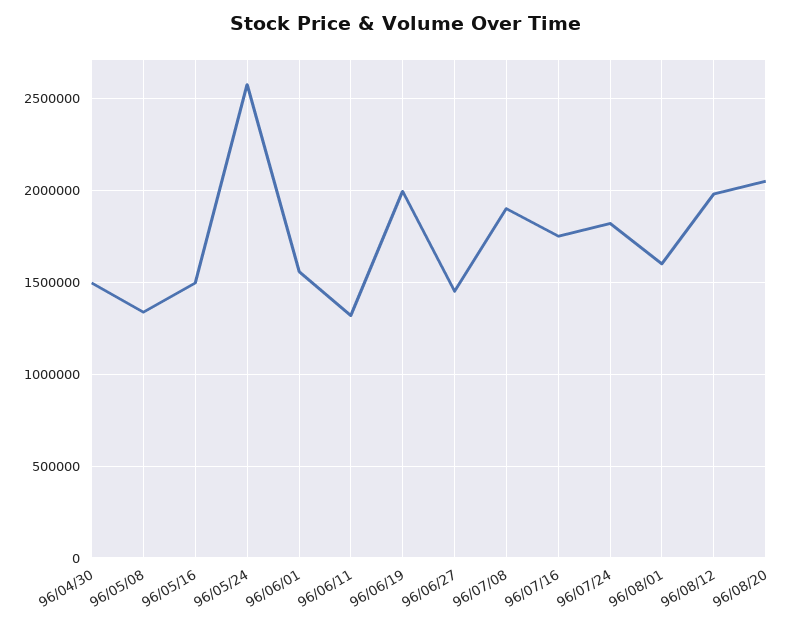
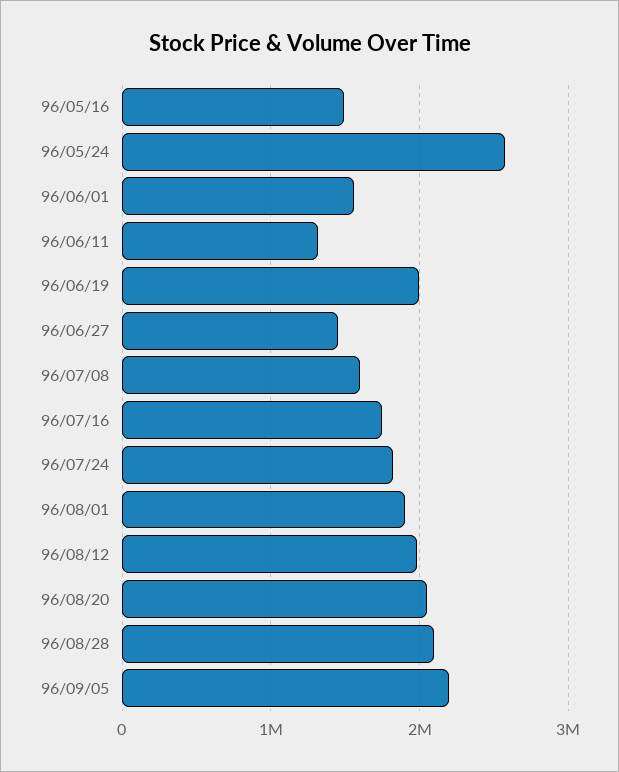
96/04/30: 1500000 -> none
96/05/08: 1350000 -> none
96/07/08: 1900000 -> 1600000
96/08/01: 1600000 -> 1900000
96/08/28: none -> 2100000
96/09/05: none -> 2200000

